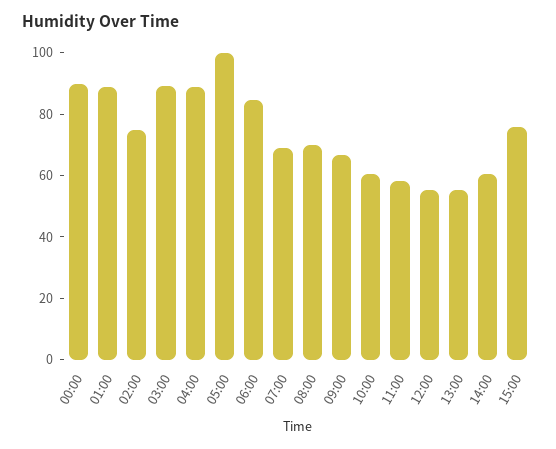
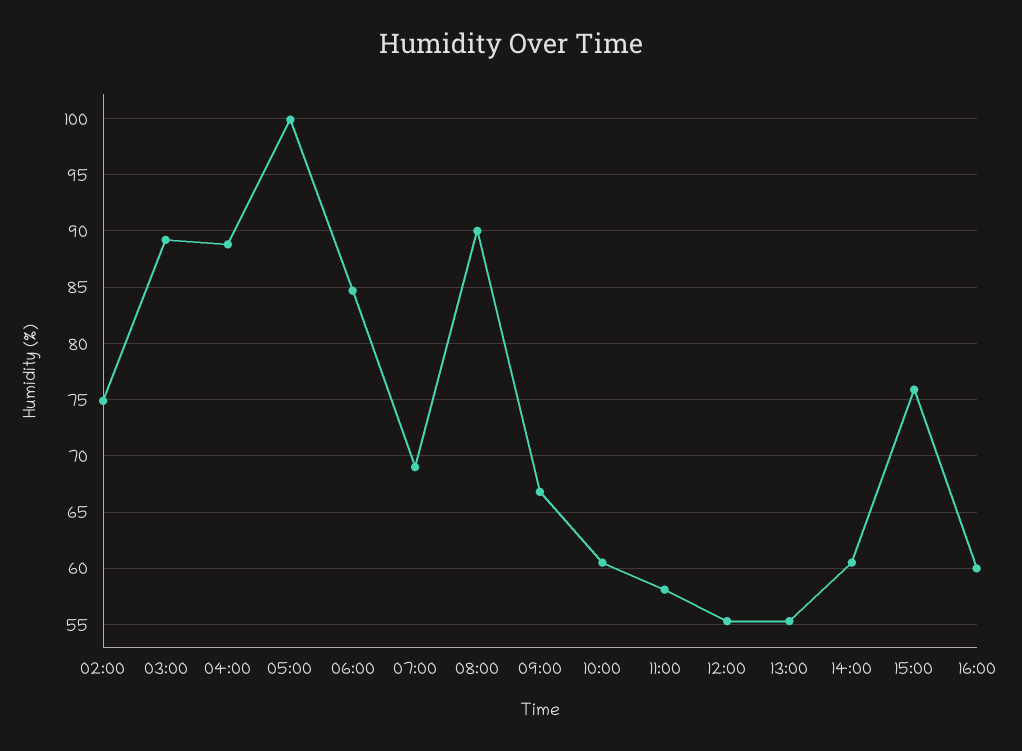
00:00: 90 -> none
01:00: 90 -> none
08:00: 70 -> 90
16:00: none -> 60

